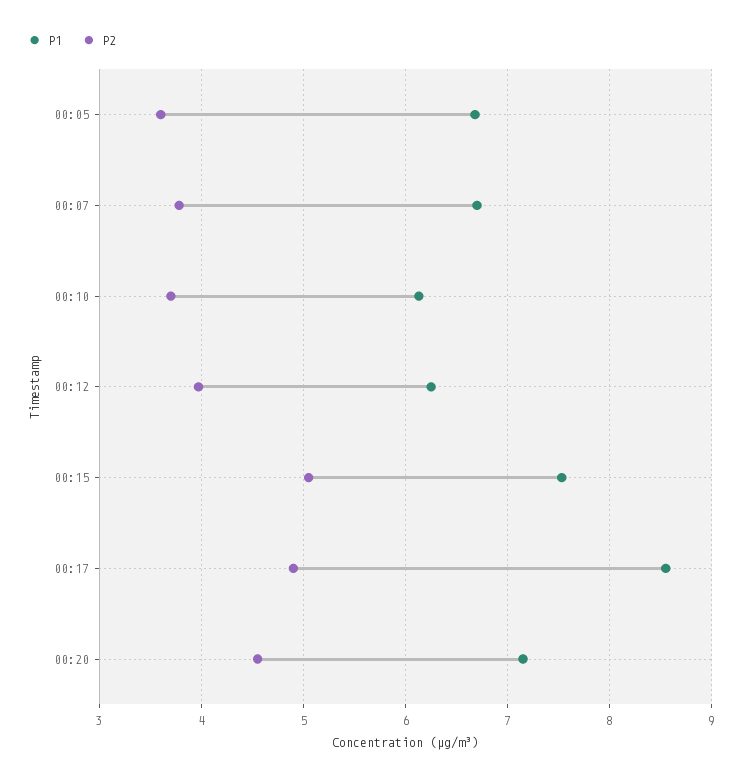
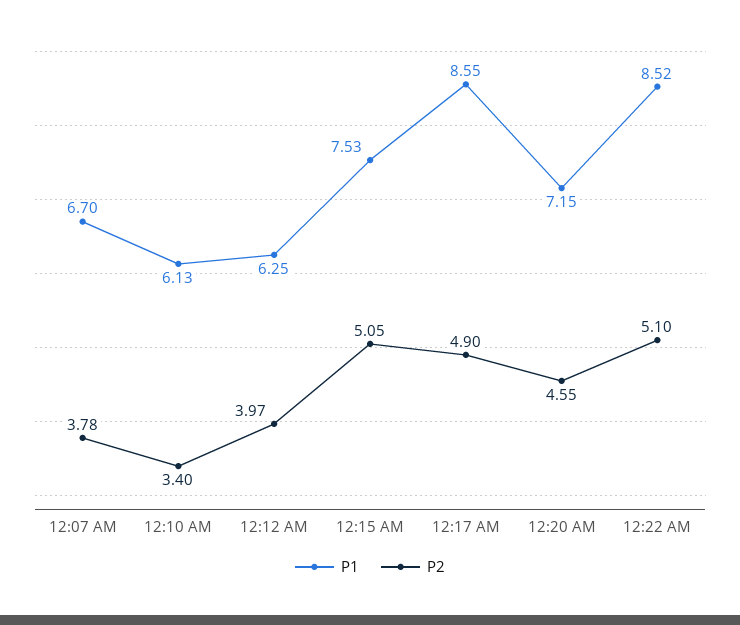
P1, 00:05: 6.7 -> none
P2, 00:05: 3.6 -> none
P2, 00:10: 3.7 -> 3.4
P1, 12:22 AM: none -> 8.52
P2, 12:22 AM: none -> 5.1

